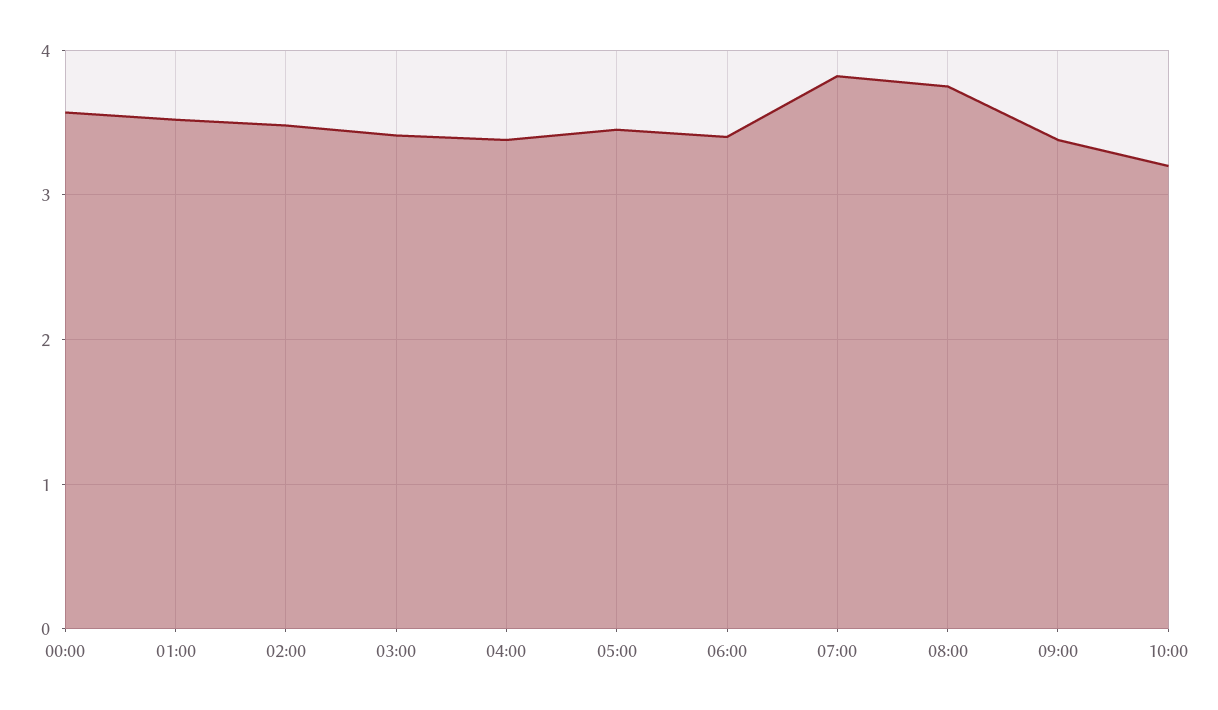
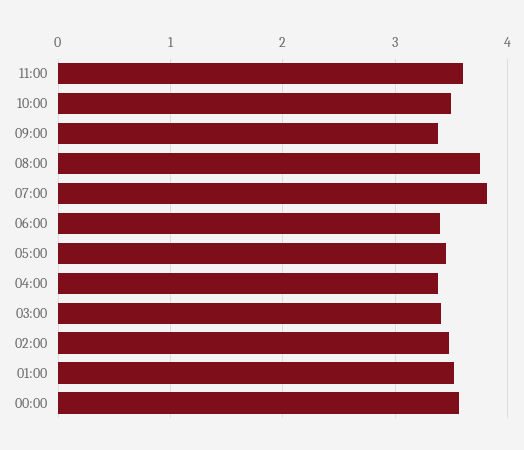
10:00: 3.2 -> 3.5
11:00: none -> 3.6

